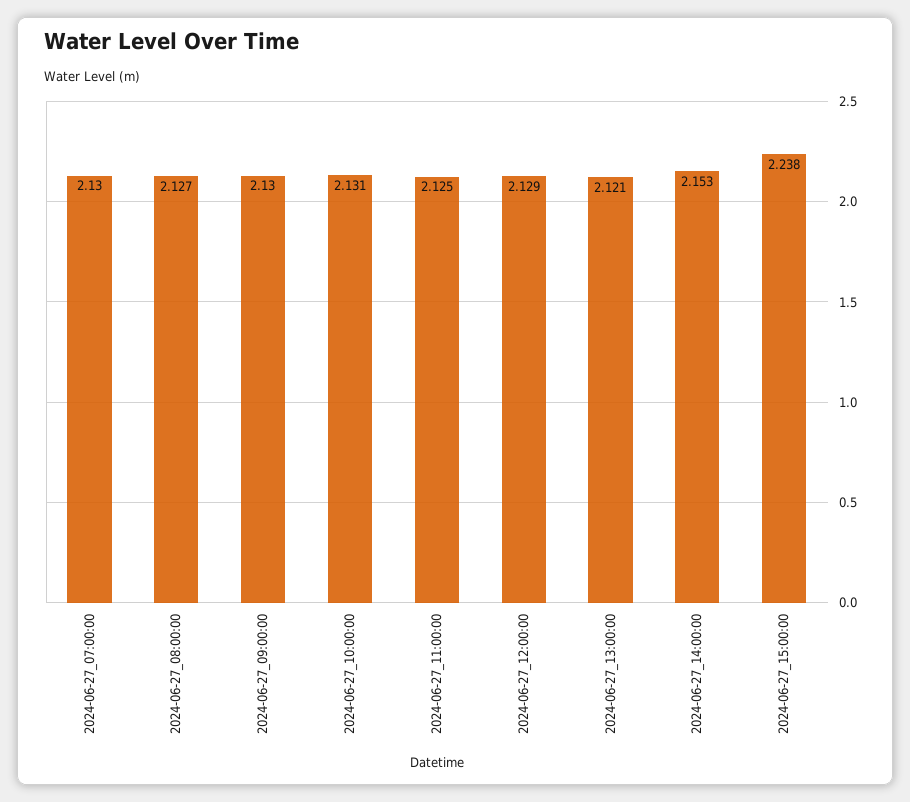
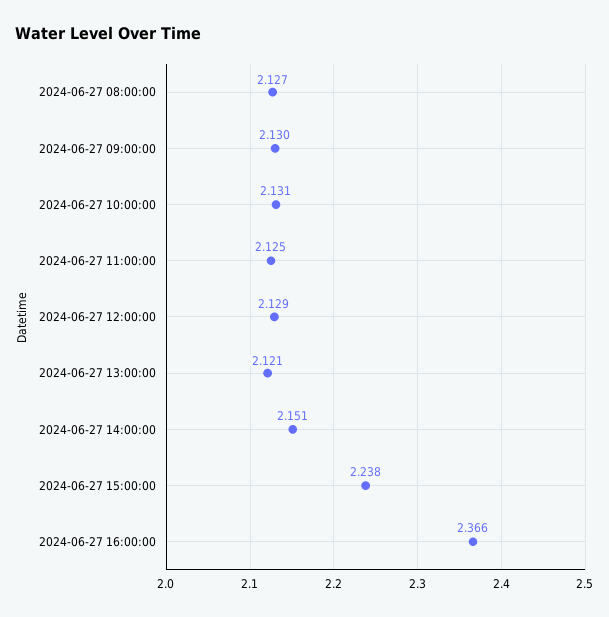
2024-06-27_07:00:00: 2.13 -> none
2024-06-27_14:00:00: 2.153 -> 2.151
2024-06-27 16:00:00: none -> 2.366

